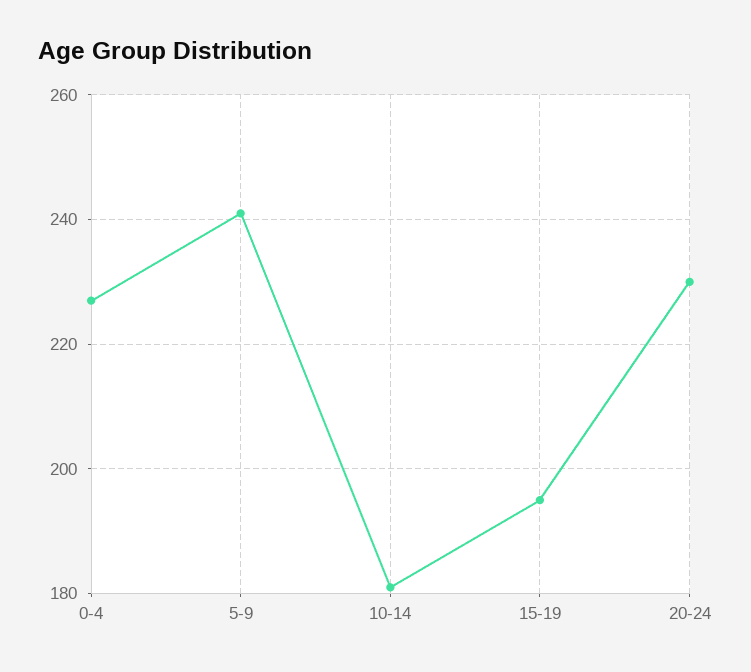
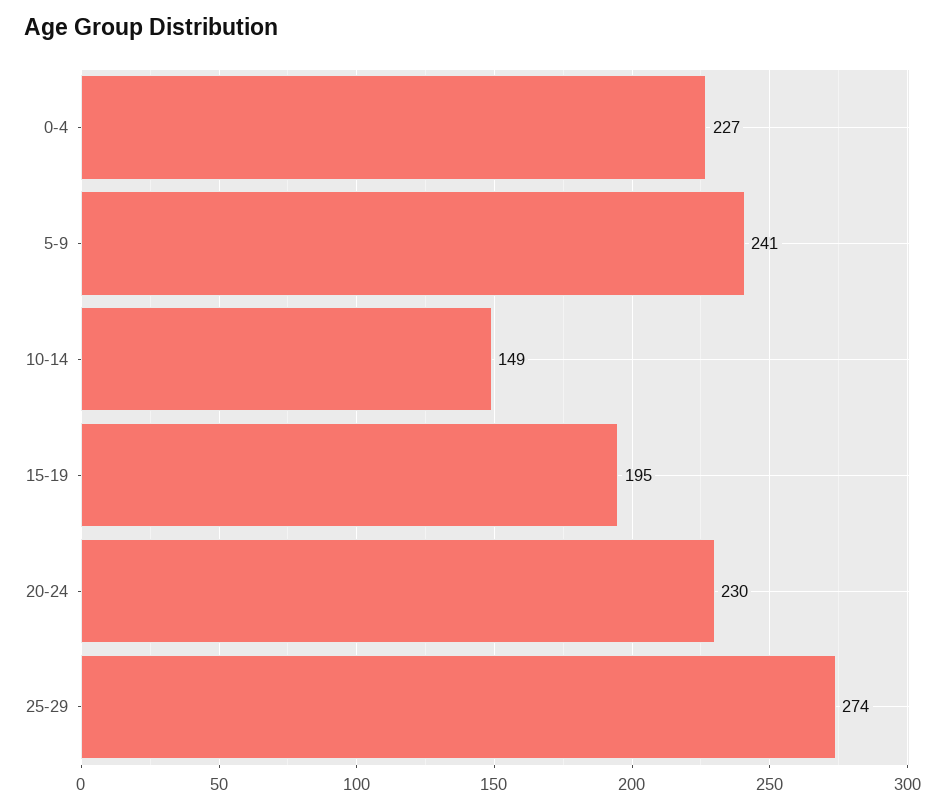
10-14: 180 -> 149
25-29: none -> 274

